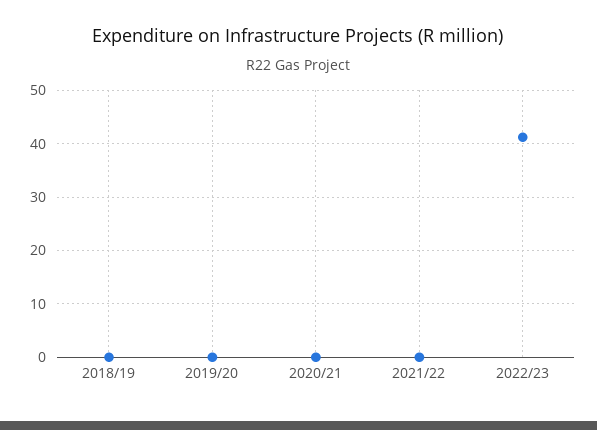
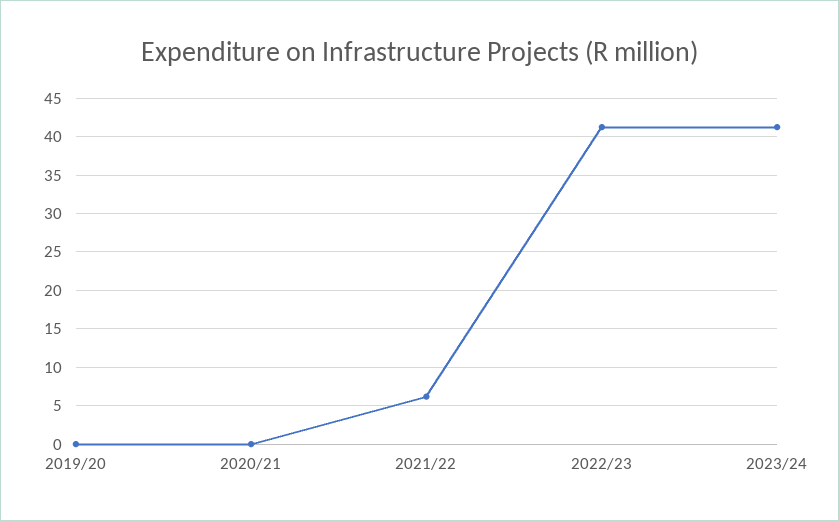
2018/19: 0 -> none
2021/22: 0 -> 6
2023/24: none -> 41

